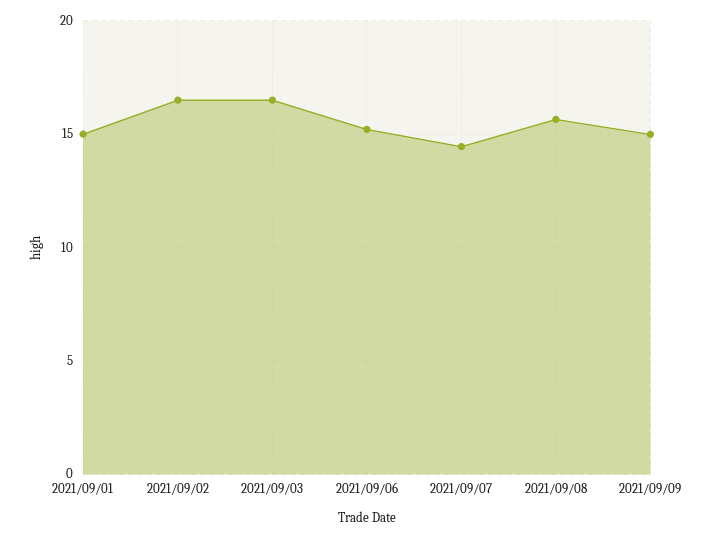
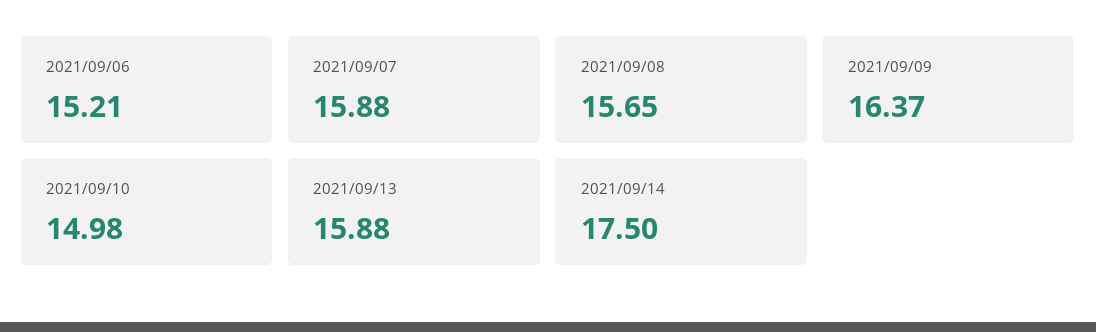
2021/09/01: 15 -> none
2021/09/02: 16.5 -> none
2021/09/03: 16.5 -> none
2021/09/07: 14.5 -> 15.88
2021/09/09: 15 -> 16.37
2021/09/10: none -> 14.98
2021/09/13: none -> 15.88
2021/09/14: none -> 17.5

